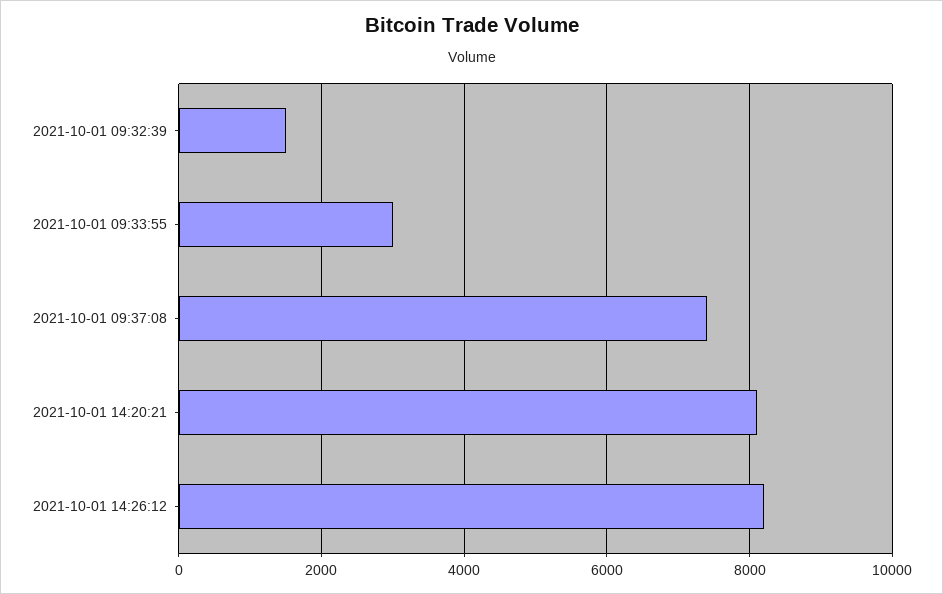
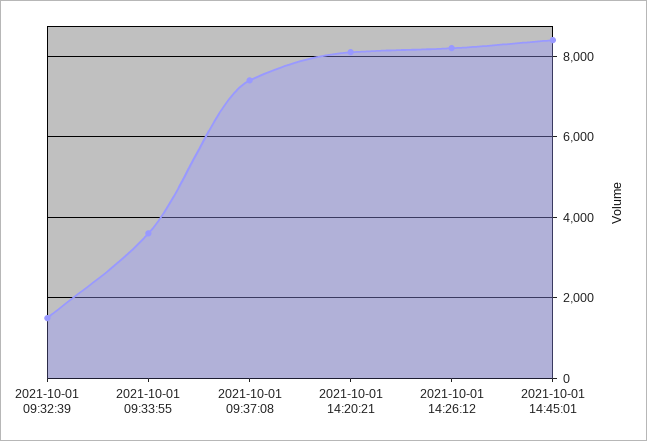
2021-10-01 09:33:55: 3000 -> 3600
2021-10-01 14:45:01: none -> 8400

